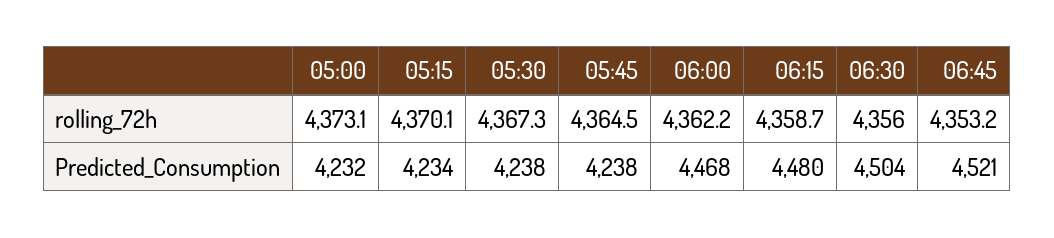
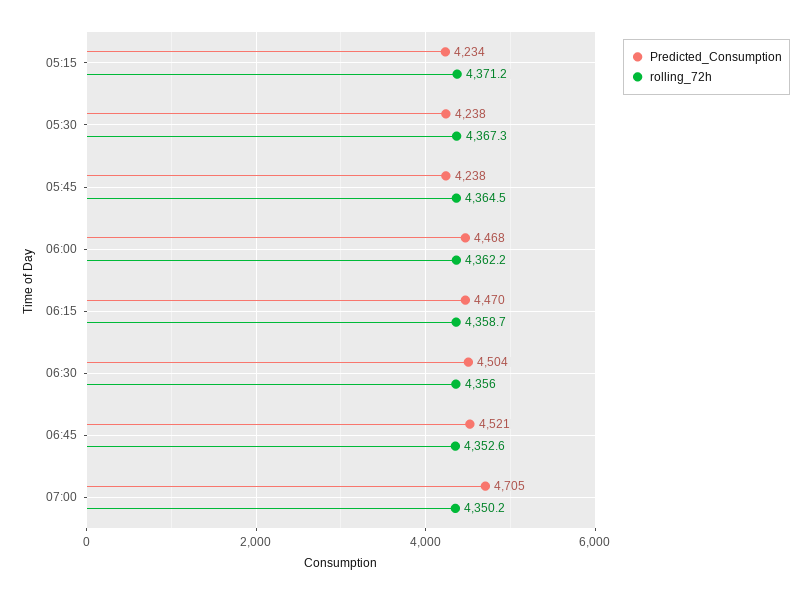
rolling_72h, 05:00: 4373.1 -> none
rolling_72h, 05:15: 4370.1 -> 4371.2
rolling_72h, 06:45: 4353.2 -> 4352.6
Predicted_Consumption, 05:00: 4232 -> none
Predicted_Consumption, 06:15: 4480 -> 4470
Predicted_Consumption, 07:00: none -> 4705
rolling_72h, 07:00: none -> 4350.2

